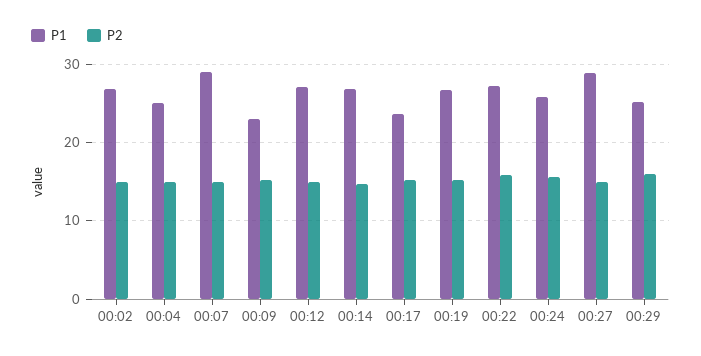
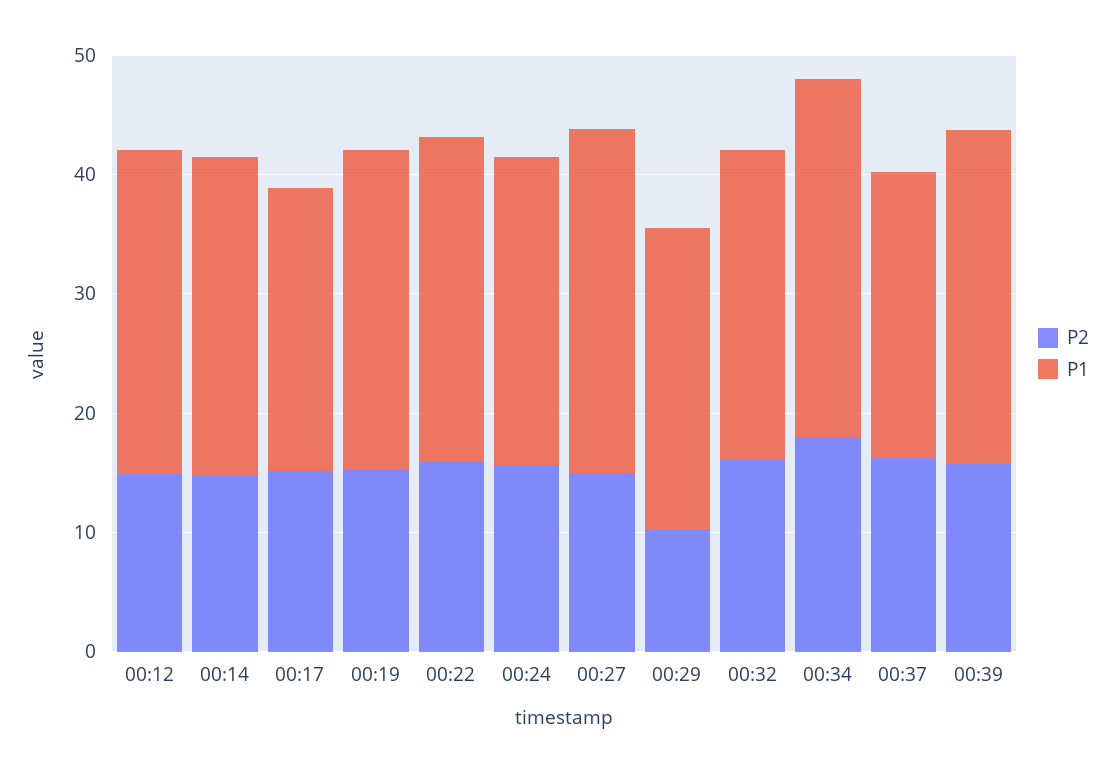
P1, 00:02: 27 -> none
P2, 00:02: 15 -> none
P1, 00:04: 25 -> none
P2, 00:04: 15 -> none
P1, 00:07: 29 -> none
P2, 00:07: 15 -> none
P1, 00:09: 23 -> none
P2, 00:09: 15 -> none
P2, 00:29: 16 -> 10
P2, 00:32: none -> 16
P1, 00:32: none -> 26
P2, 00:34: none -> 18
P1, 00:34: none -> 30
P2, 00:37: none -> 16
P1, 00:37: none -> 24
P2, 00:39: none -> 16
P1, 00:39: none -> 28

